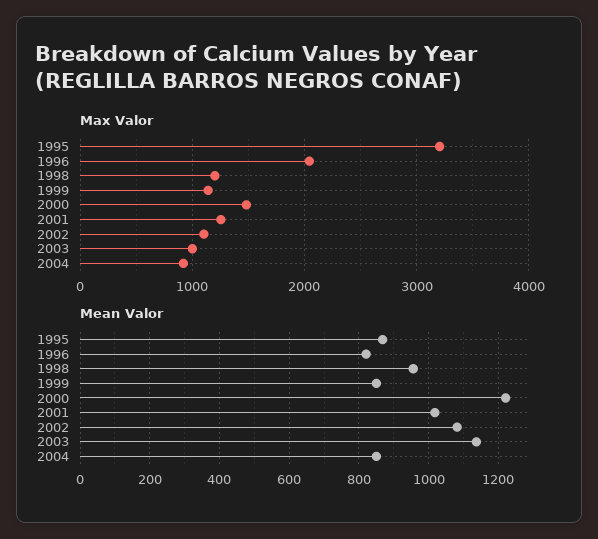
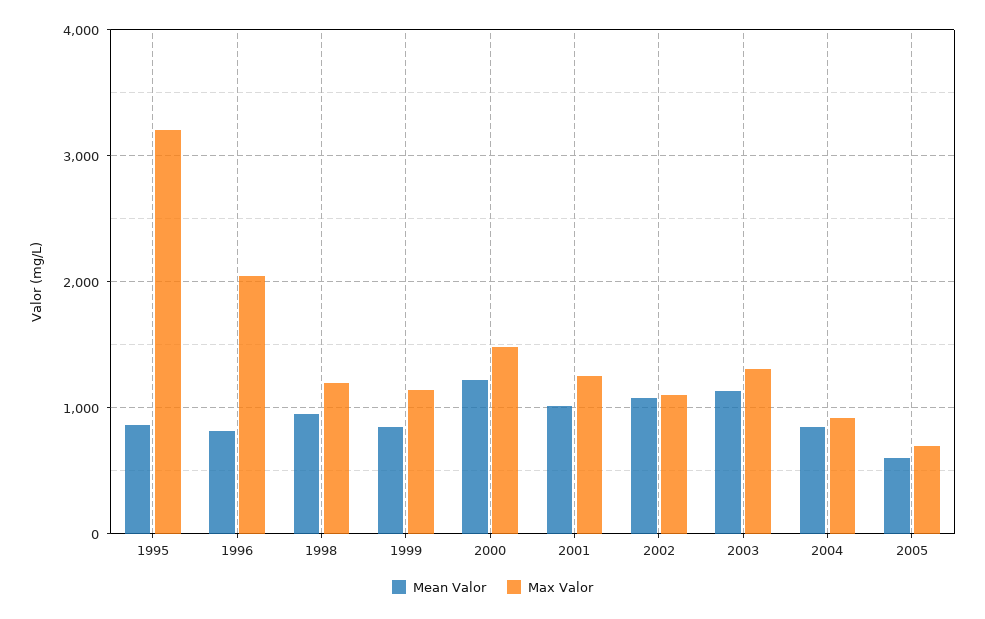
Max Valor, 2003: 1000 -> 1300
Mean Valor, 2005: none -> 600
Max Valor, 2005: none -> 700

